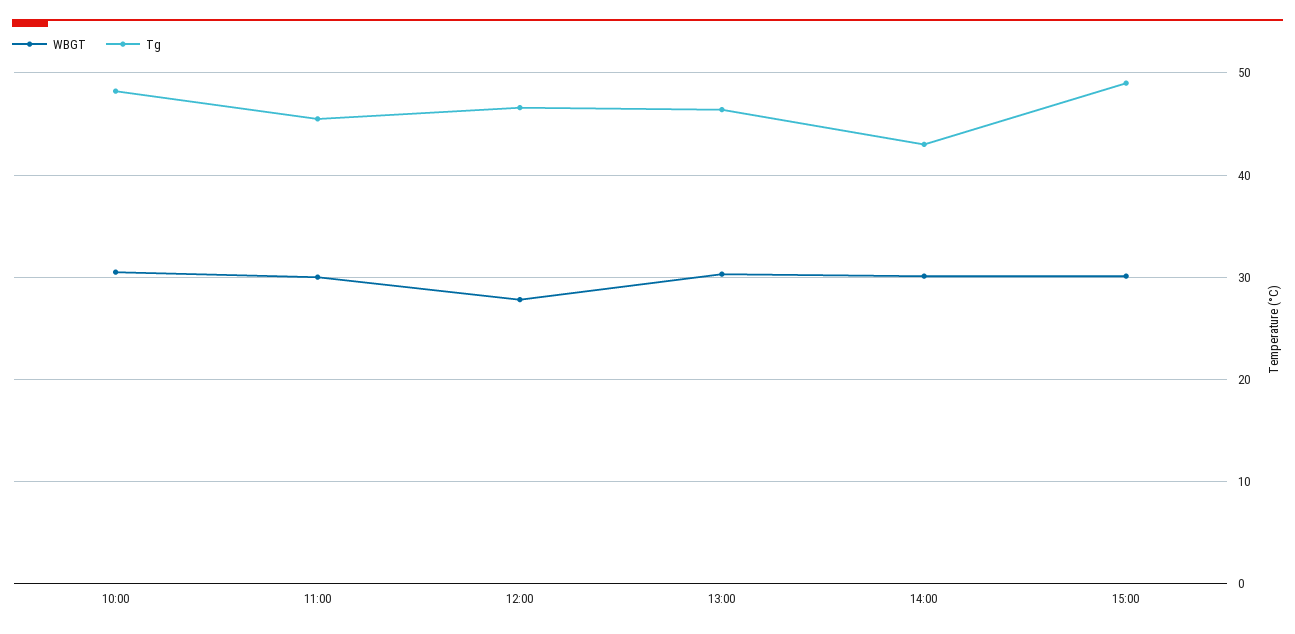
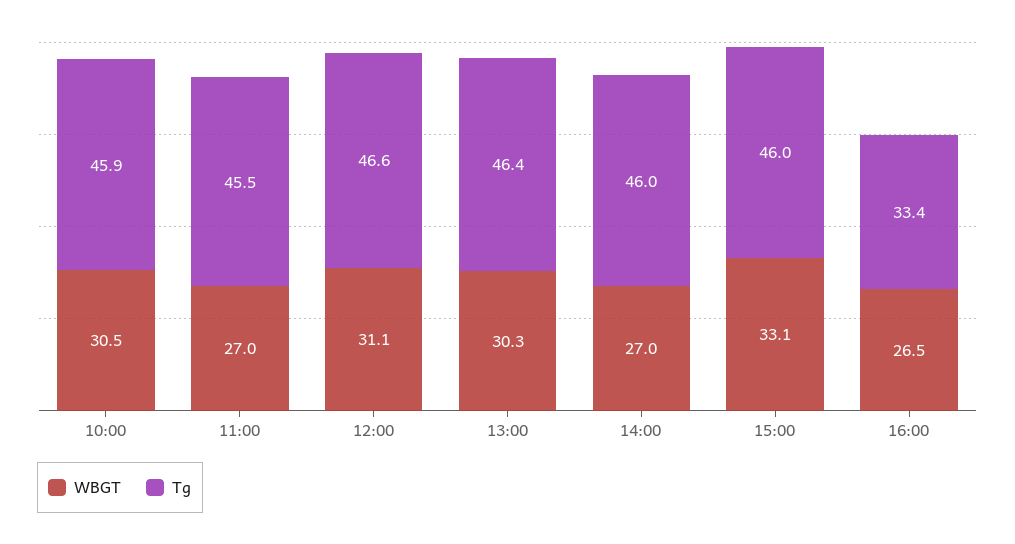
Tg, 10:00: 48 -> 45.9
WBGT, 11:00: 30 -> 27
WBGT, 12:00: 28 -> 31.1
WBGT, 14:00: 30 -> 27
Tg, 14:00: 43 -> 46
WBGT, 15:00: 30 -> 33.1
Tg, 15:00: 49 -> 46
WBGT, 16:00: none -> 26.5
Tg, 16:00: none -> 33.4

